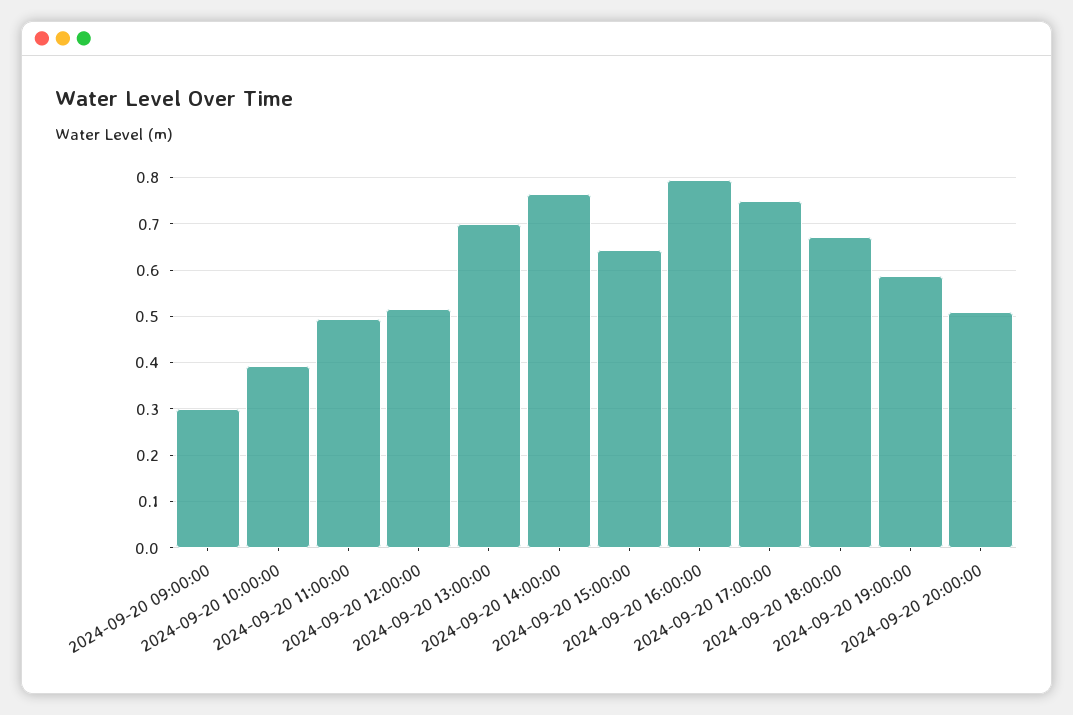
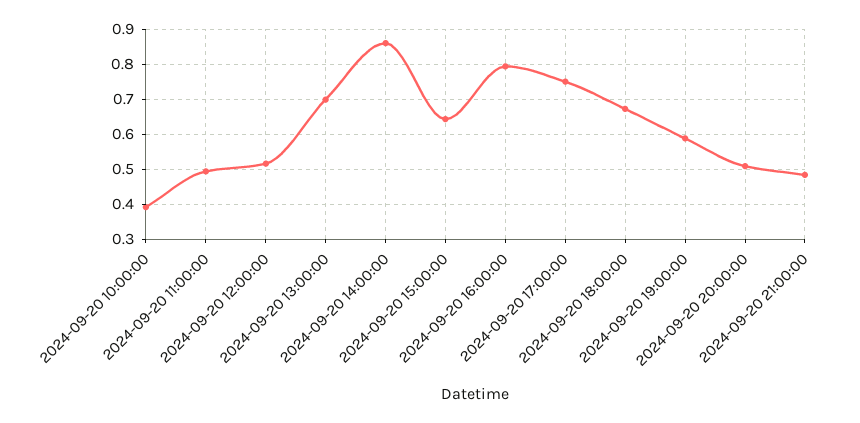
2024-09-20 09:00:00: 0.3 -> none
2024-09-20 14:00:00: 0.76 -> 0.86
2024-09-20 21:00:00: none -> 0.48

